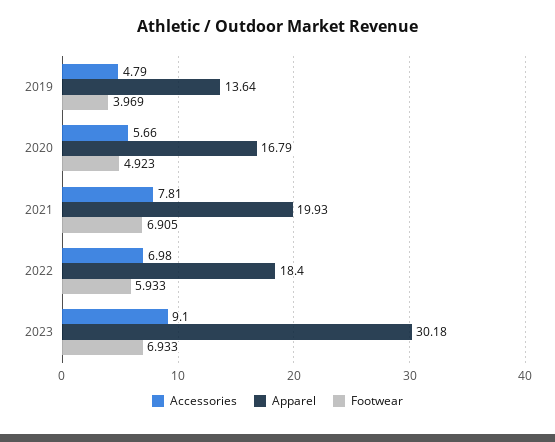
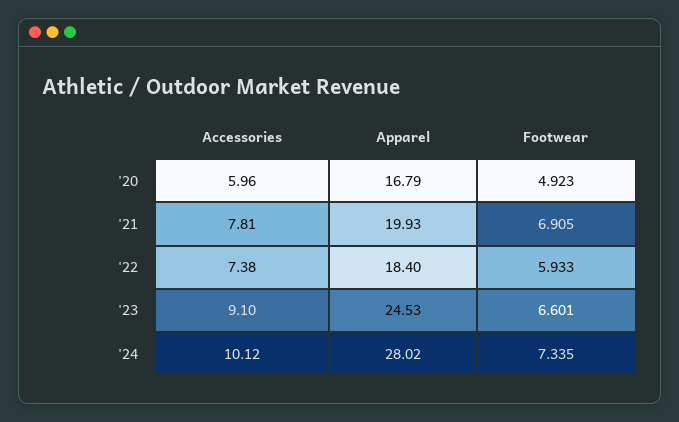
Accessories, 2019: 4.79 -> none
Apparel, 2019: 13.64 -> none
Footwear, 2019: 3.969 -> none
Accessories, 2020: 5.66 -> 5.96
Accessories, 2022: 6.98 -> 7.38
Apparel, 2023: 30.18 -> 24.53
Footwear, 2023: 6.933 -> 6.601
Accessories, '24: none -> 10.12
Apparel, '24: none -> 28.02
Footwear, '24: none -> 7.335

